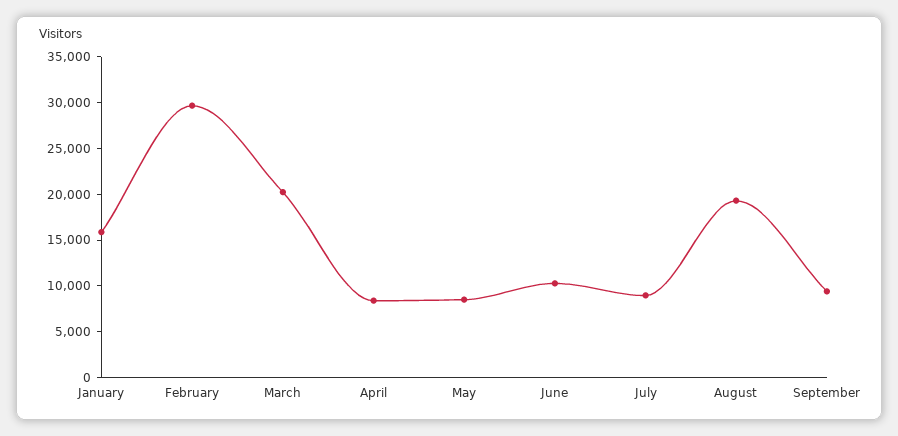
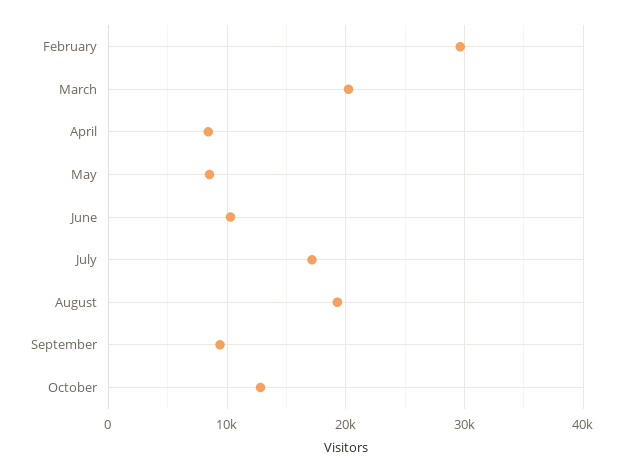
January: 16000 -> none
July: 9000 -> 17000
October: none -> 13000

